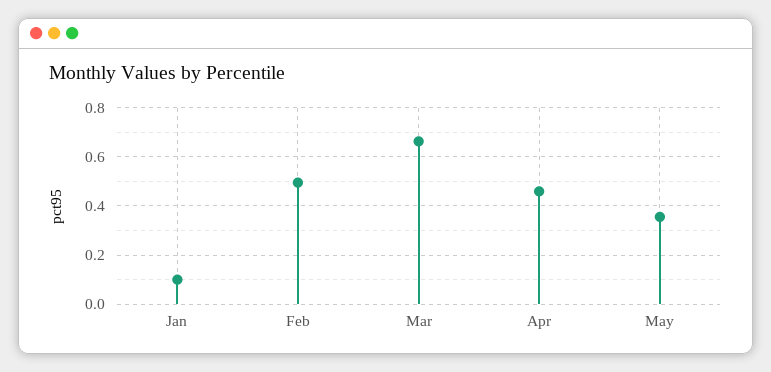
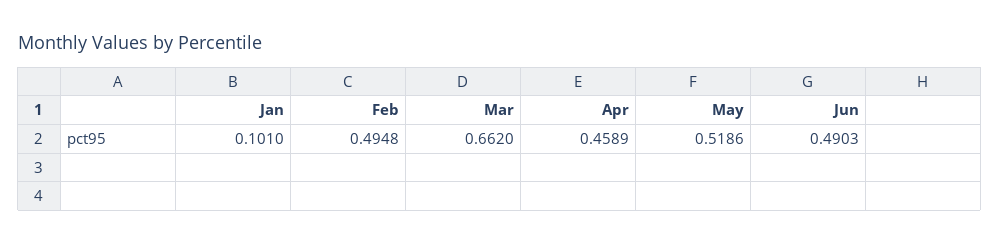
May: 0.35 -> 0.5186
Jun: none -> 0.4903

